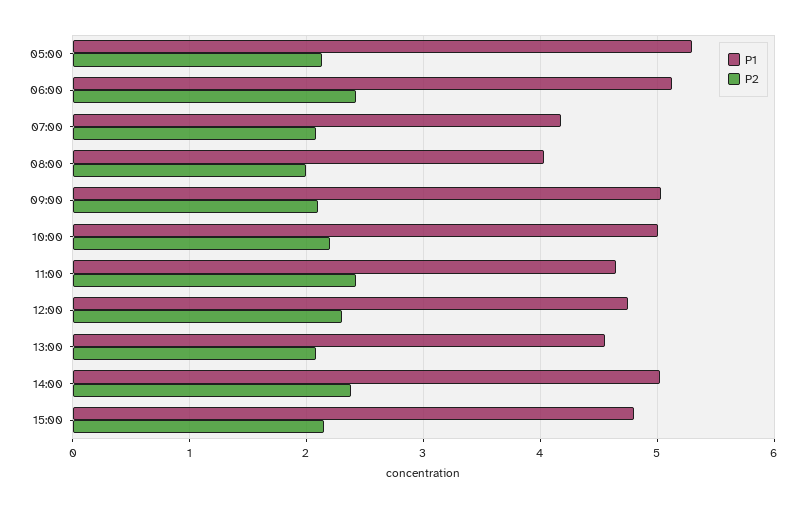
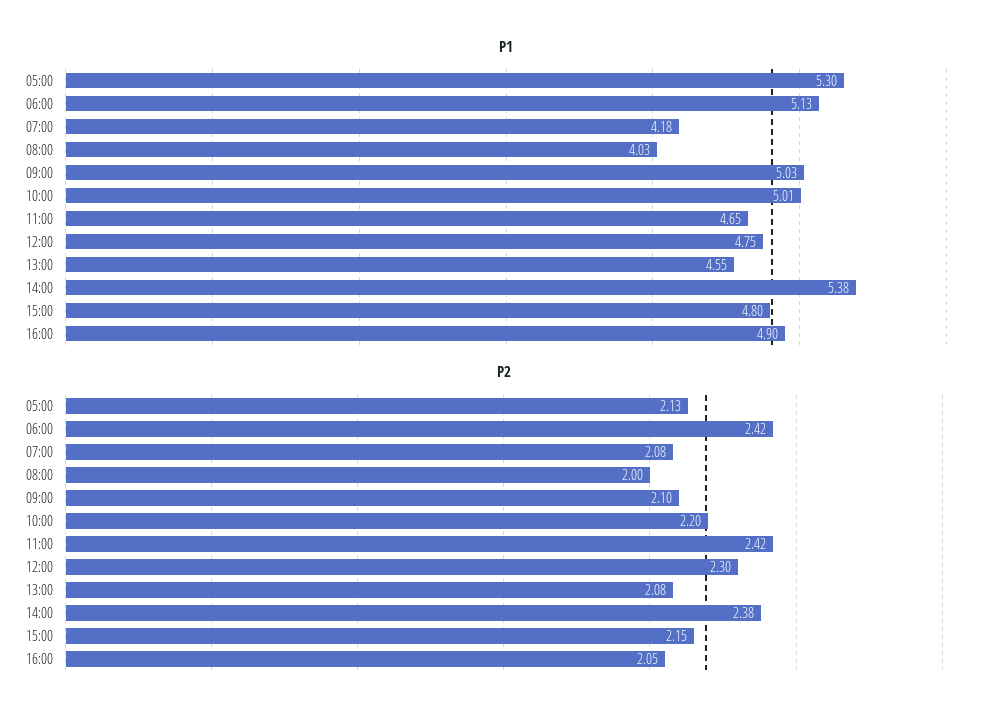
P1, 14:00: 5 -> 5.38
P1, 16:00: none -> 4.9
P2, 16:00: none -> 2.05

